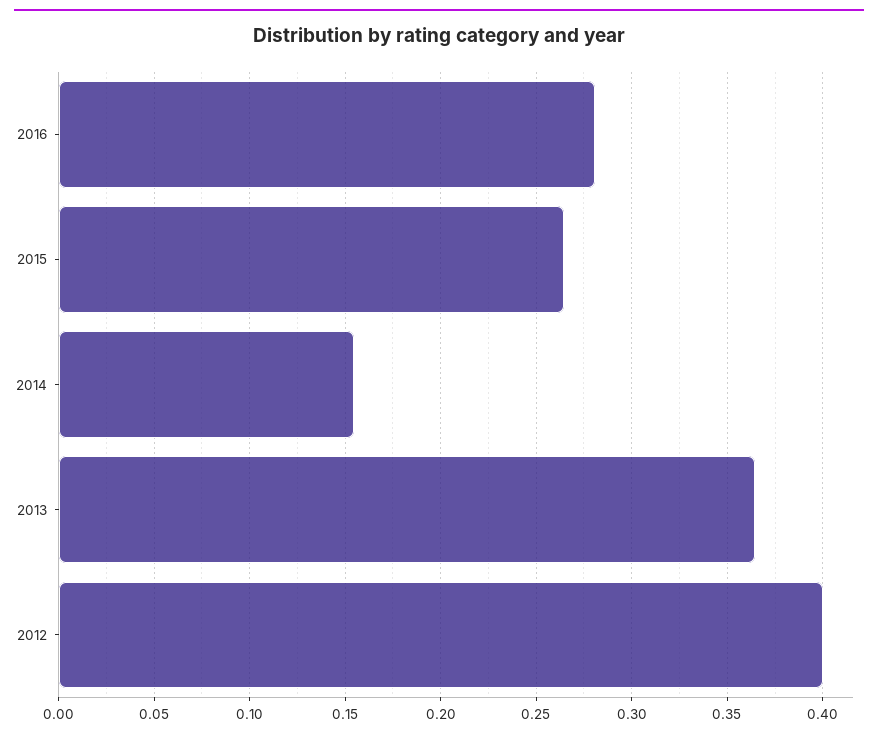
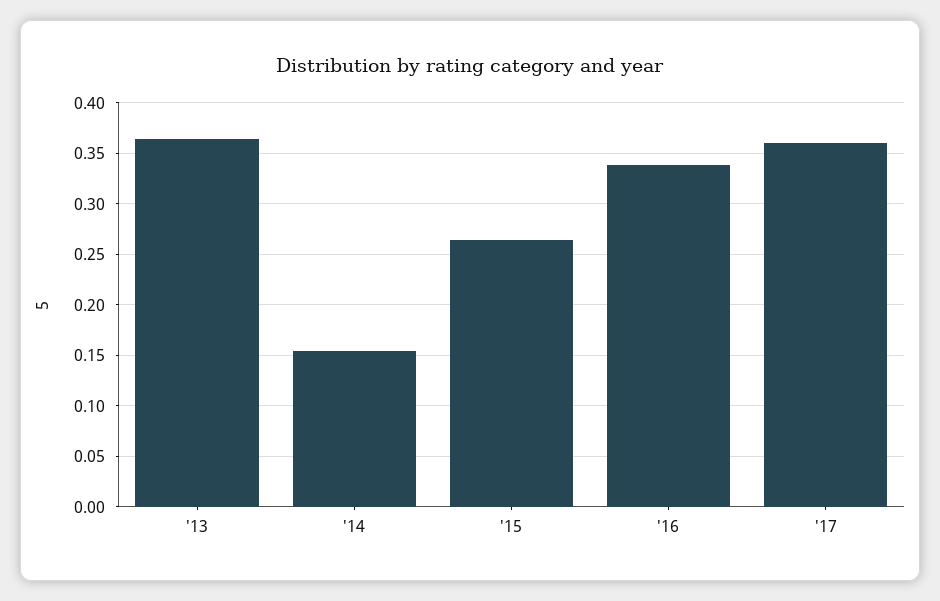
2016: 0.28 -> 0.34
2012: 0.4 -> none
'17: none -> 0.36

